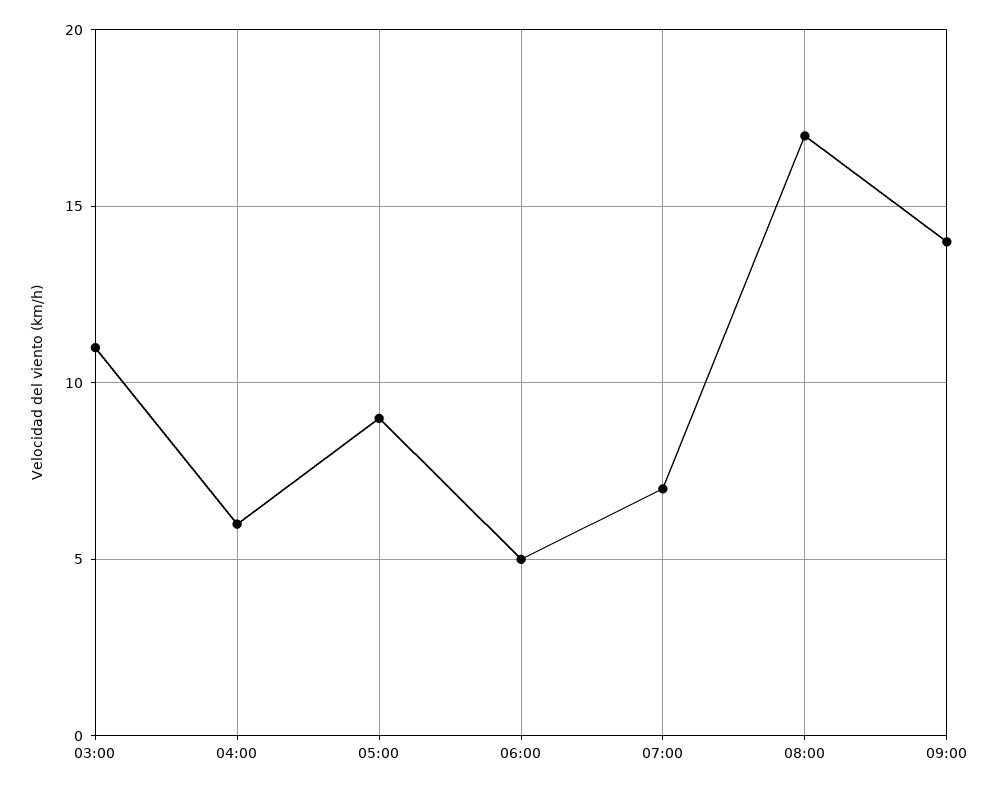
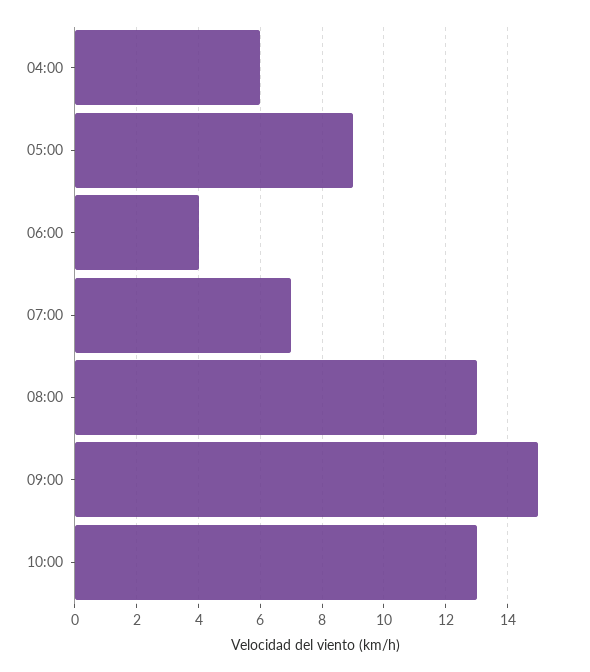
03:00: 11 -> none
06:00: 5 -> 4
08:00: 17 -> 13
09:00: 14 -> 15
10:00: none -> 13

